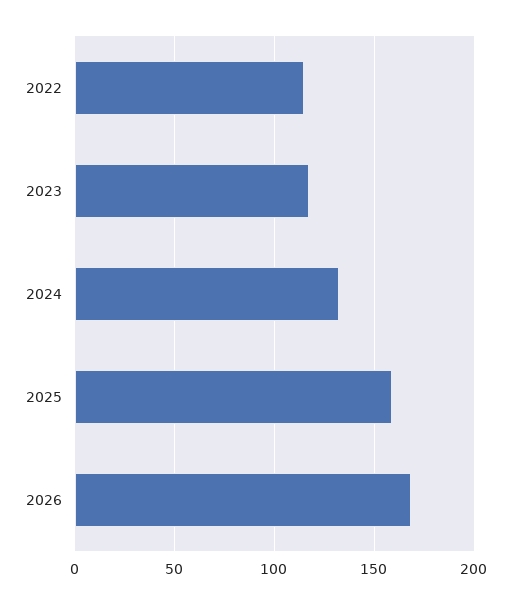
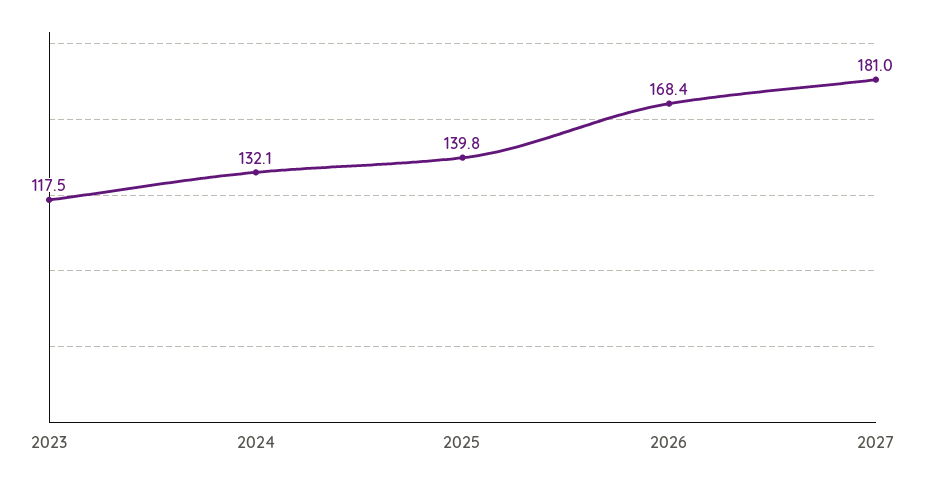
2022: 115 -> none
2025: 160 -> 139.8
2027: none -> 181

